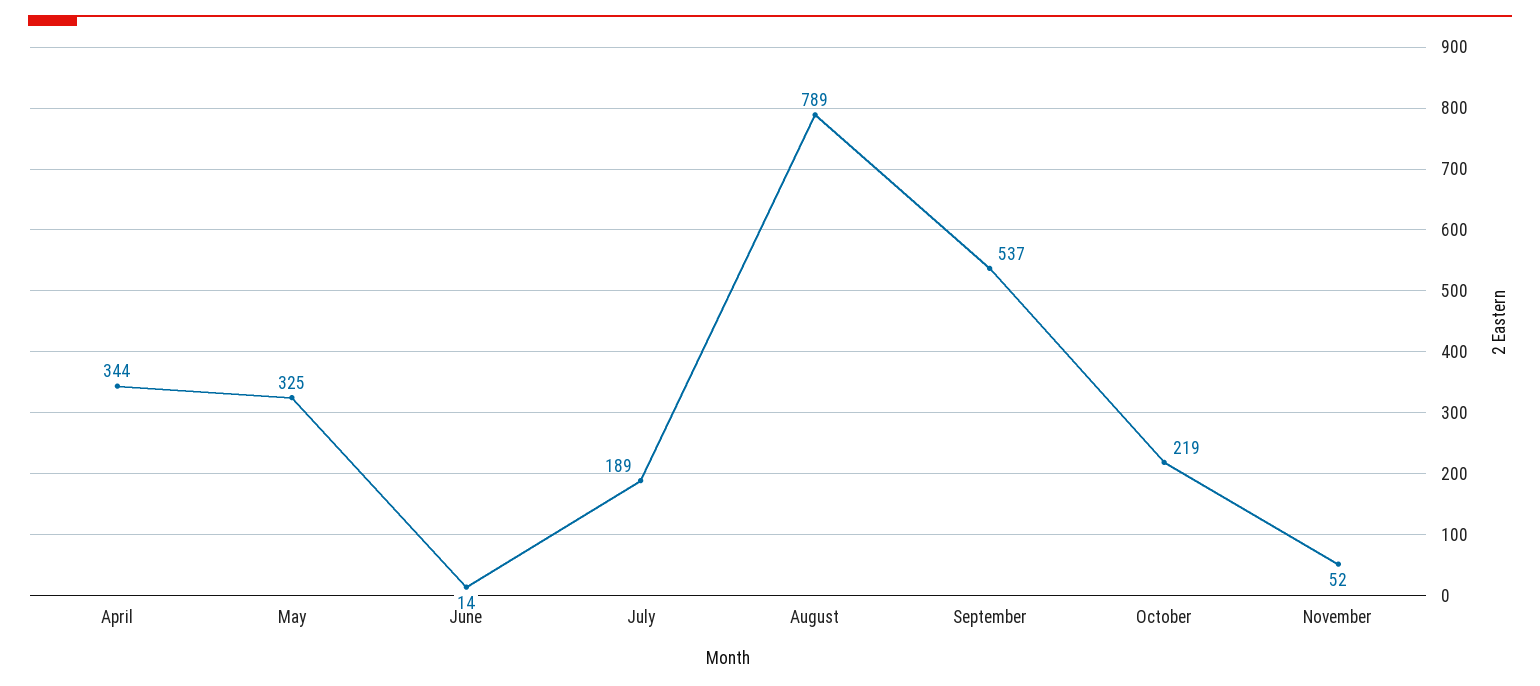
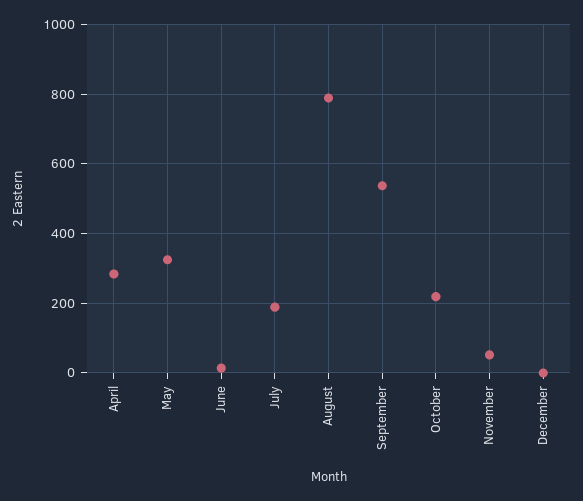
April: 344 -> 280
December: none -> 0

